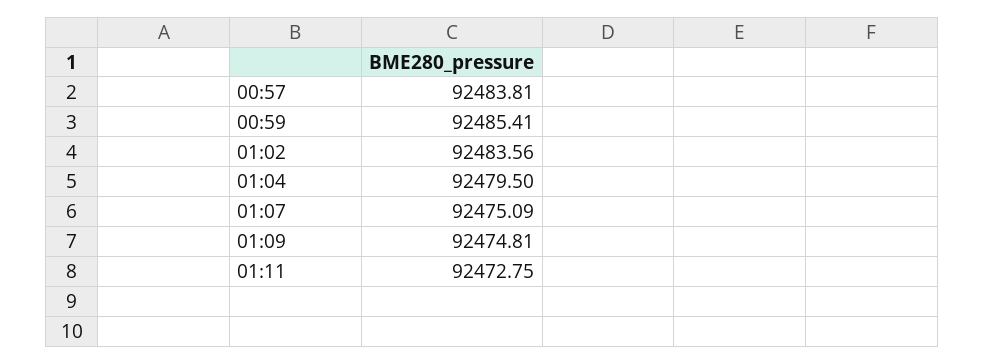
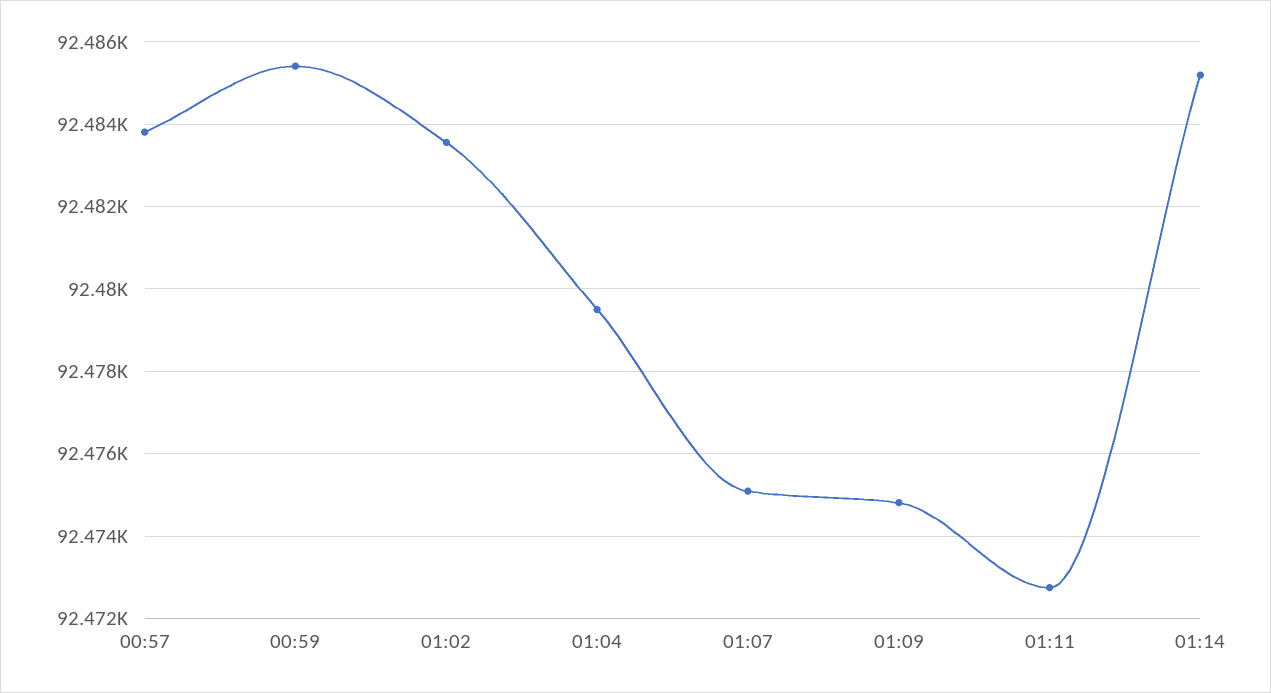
01:14: none -> 92485.2

